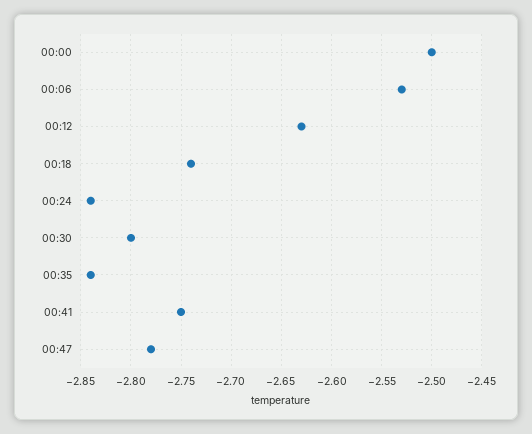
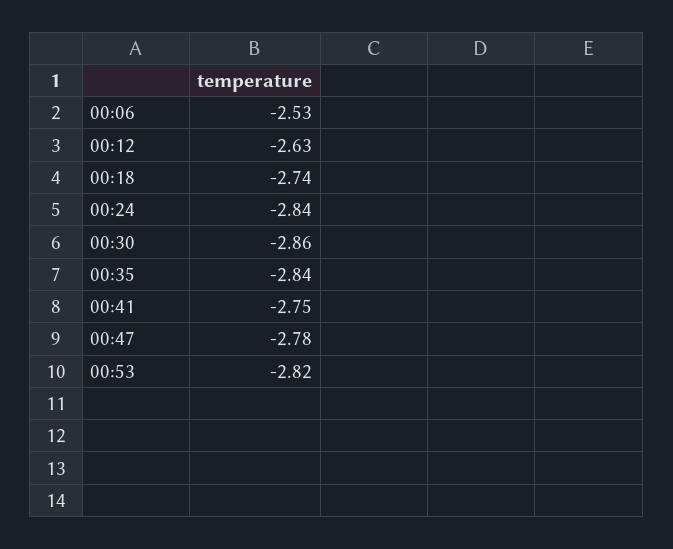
00:00: -2.5 -> none
00:30: -2.8 -> -2.86
00:53: none -> -2.82

